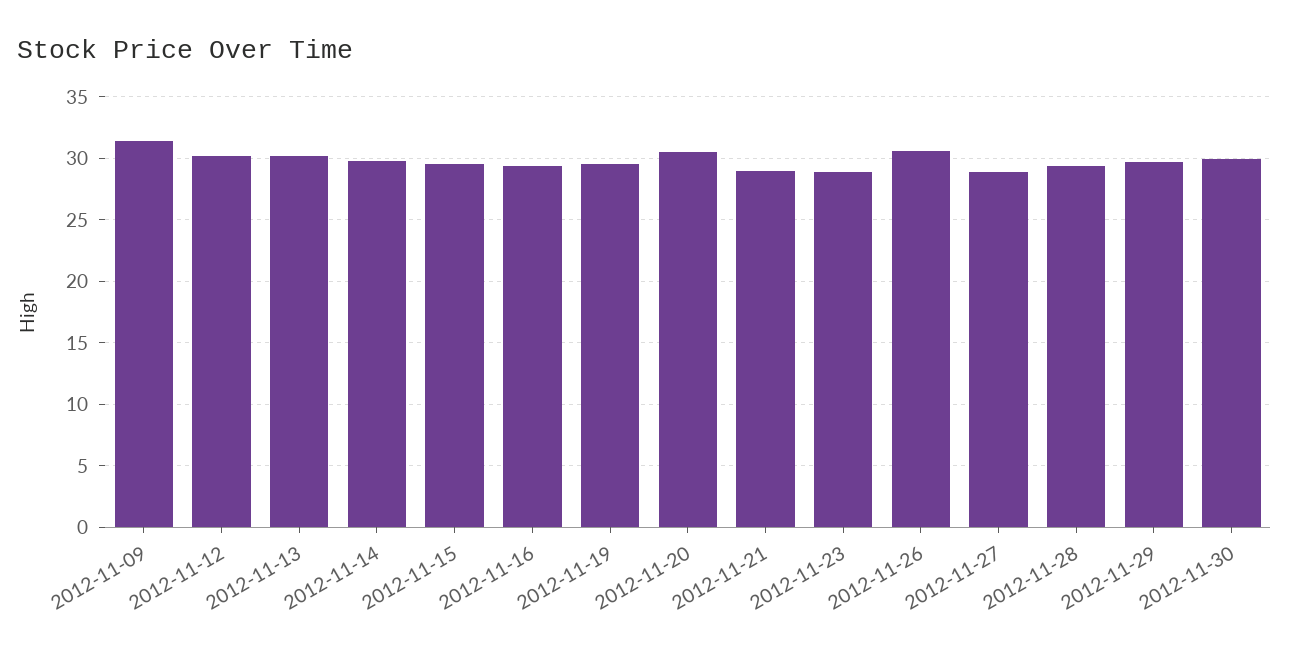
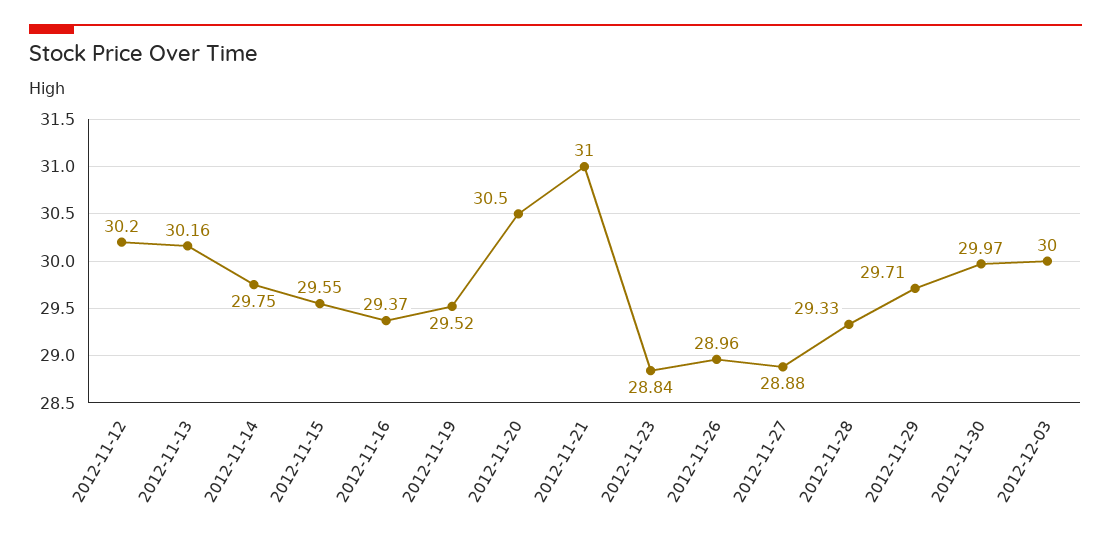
2012-11-09: 31.5 -> none
2012-11-21: 29 -> 31
2012-11-26: 30.5 -> 28.96
2012-12-03: none -> 30

